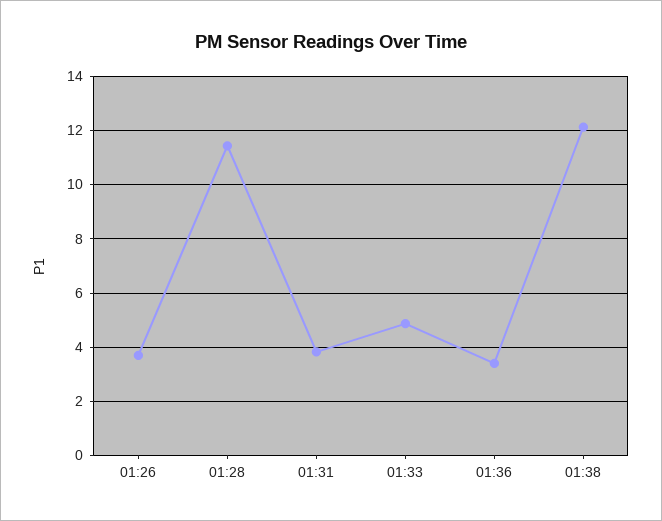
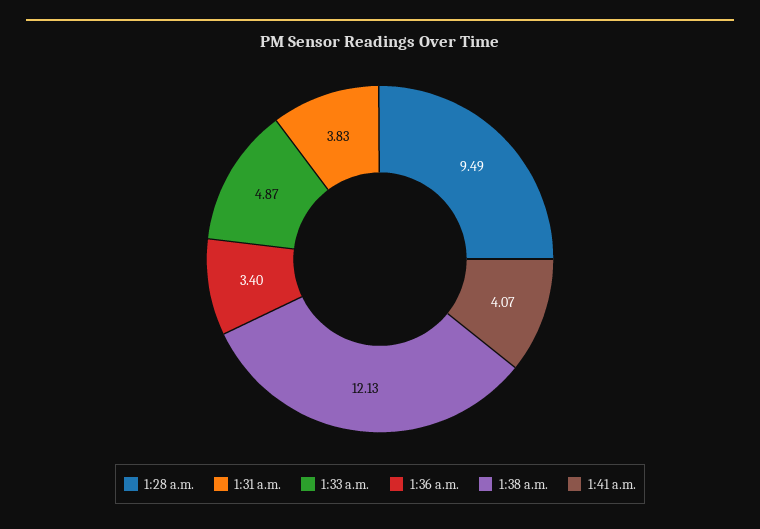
01:26: 3.75 -> none
01:28: 11.5 -> 9.49
1:41 a.m.: none -> 4.07

